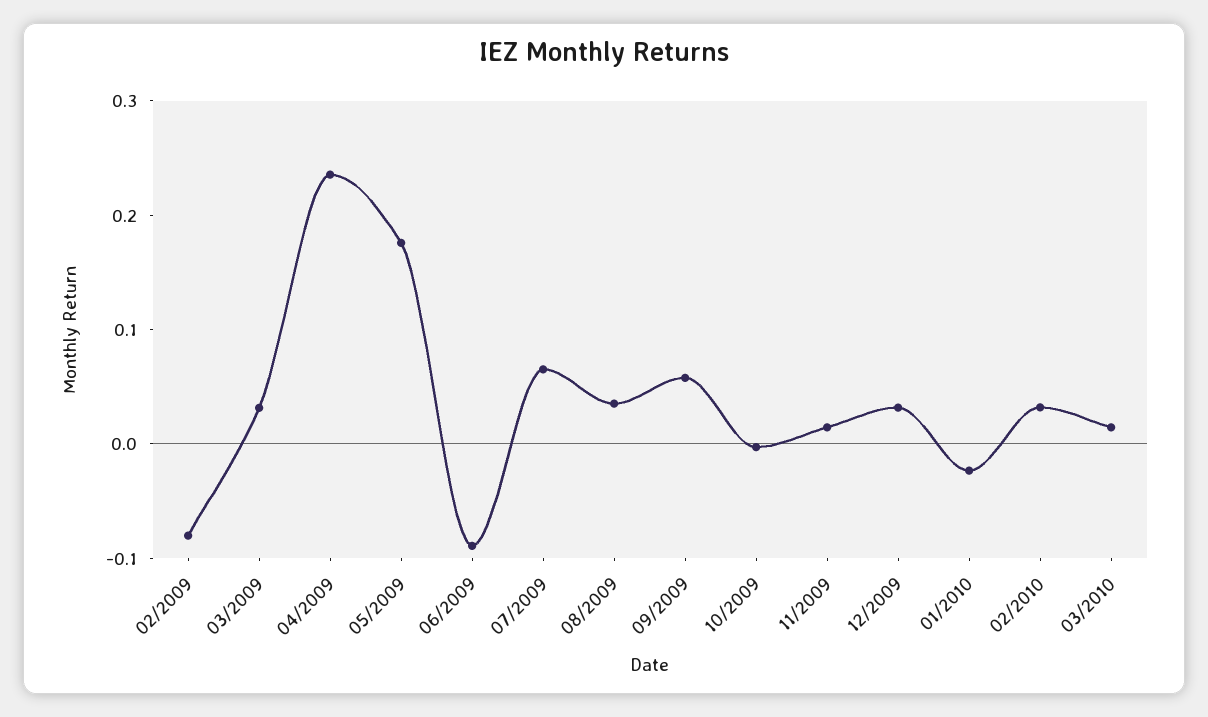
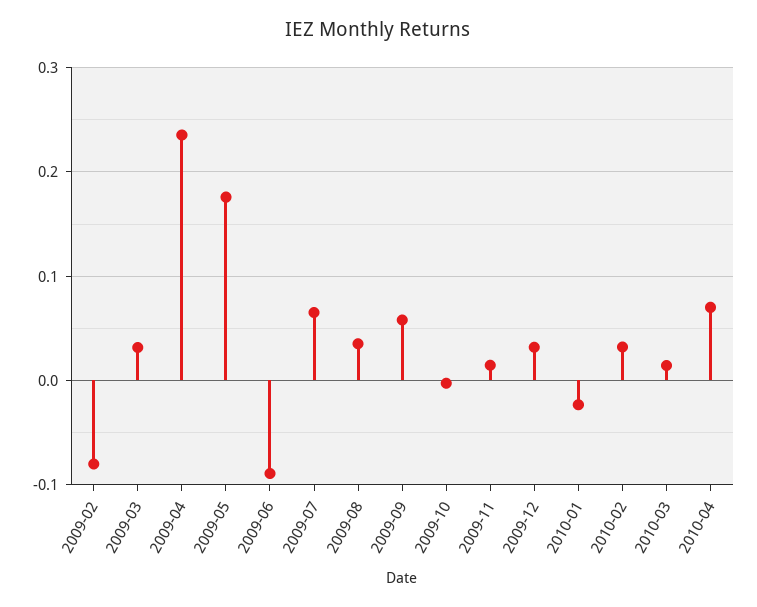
2010-04: none -> 0.07

